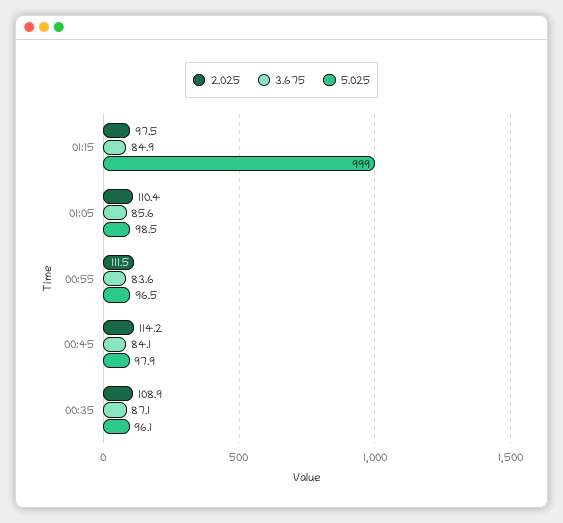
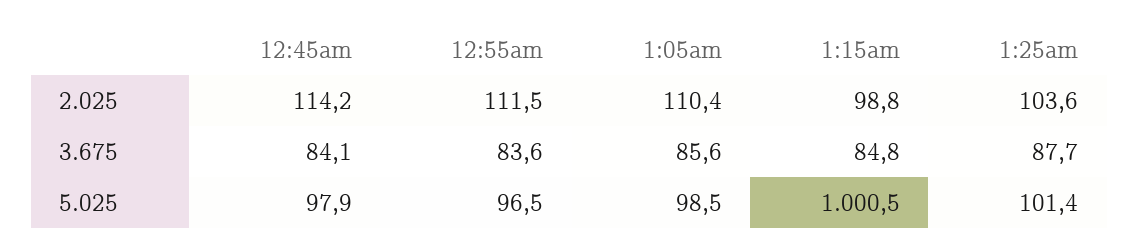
2.025, 01:15: 97.5 -> 98.8
3.675, 01:15: 84.9 -> 84.8
5.025, 01:15: 999 -> 1000.5
2.025, 00:35: 108.9 -> none
3.675, 00:35: 87.1 -> none
5.025, 00:35: 96.1 -> none
2.025, 1:25am: none -> 103.6
3.675, 1:25am: none -> 87.7
5.025, 1:25am: none -> 101.4

